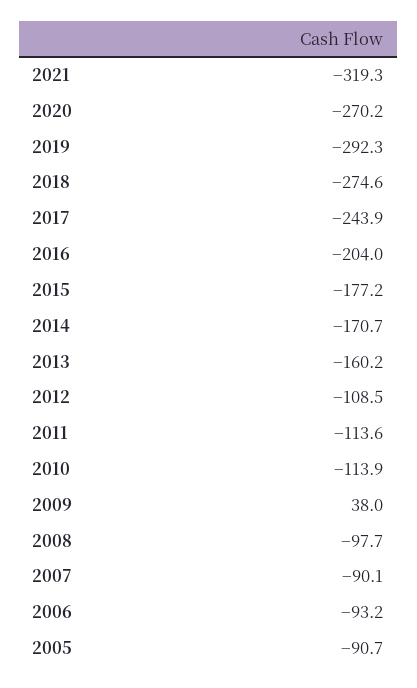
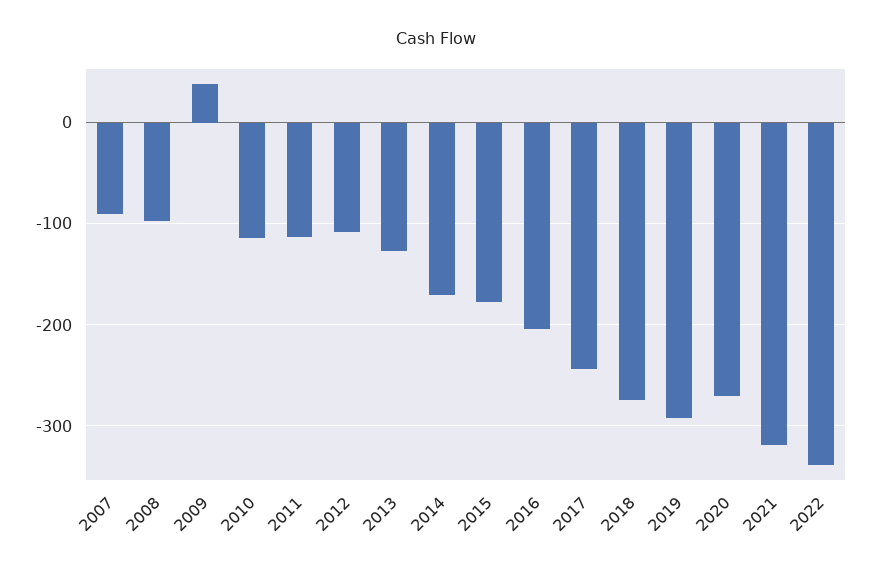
2013: -160.2 -> -130
2006: -93.2 -> none
2005: -90.7 -> none
2022: none -> -340

